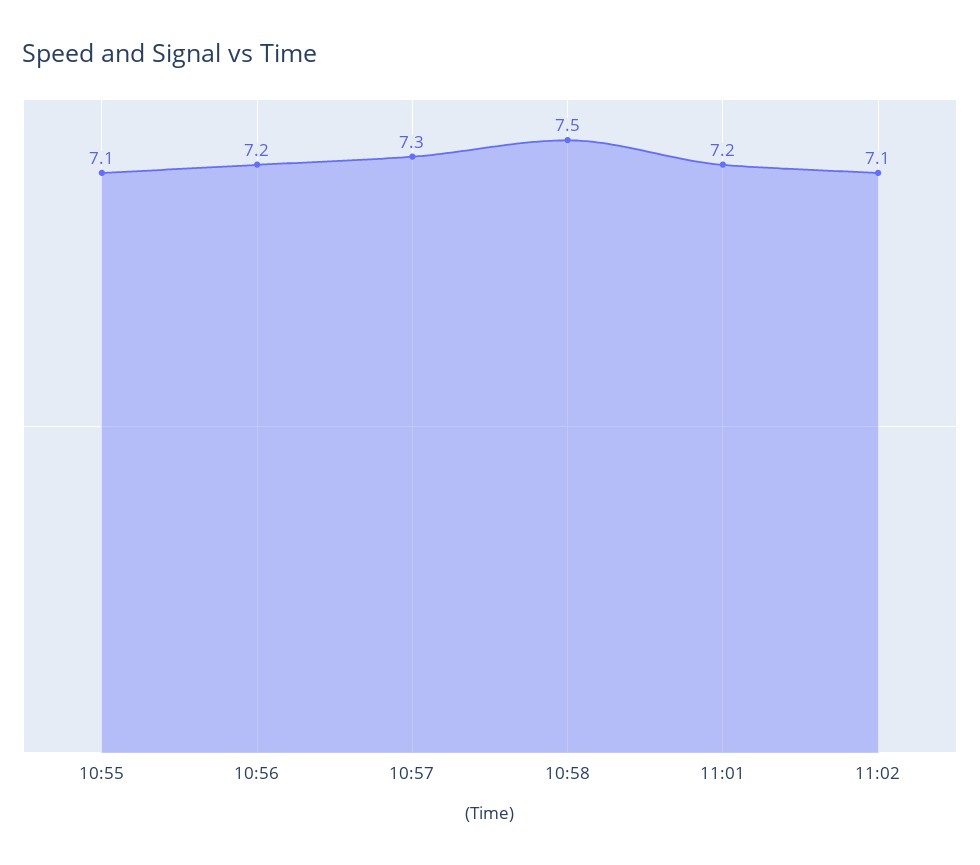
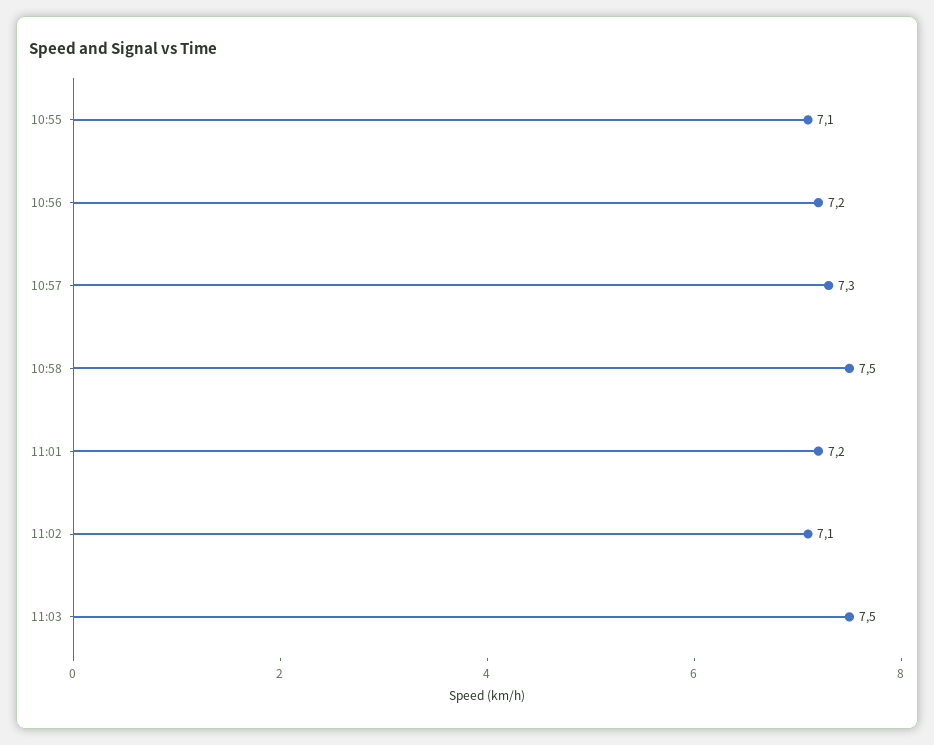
11:03: none -> 7.5

